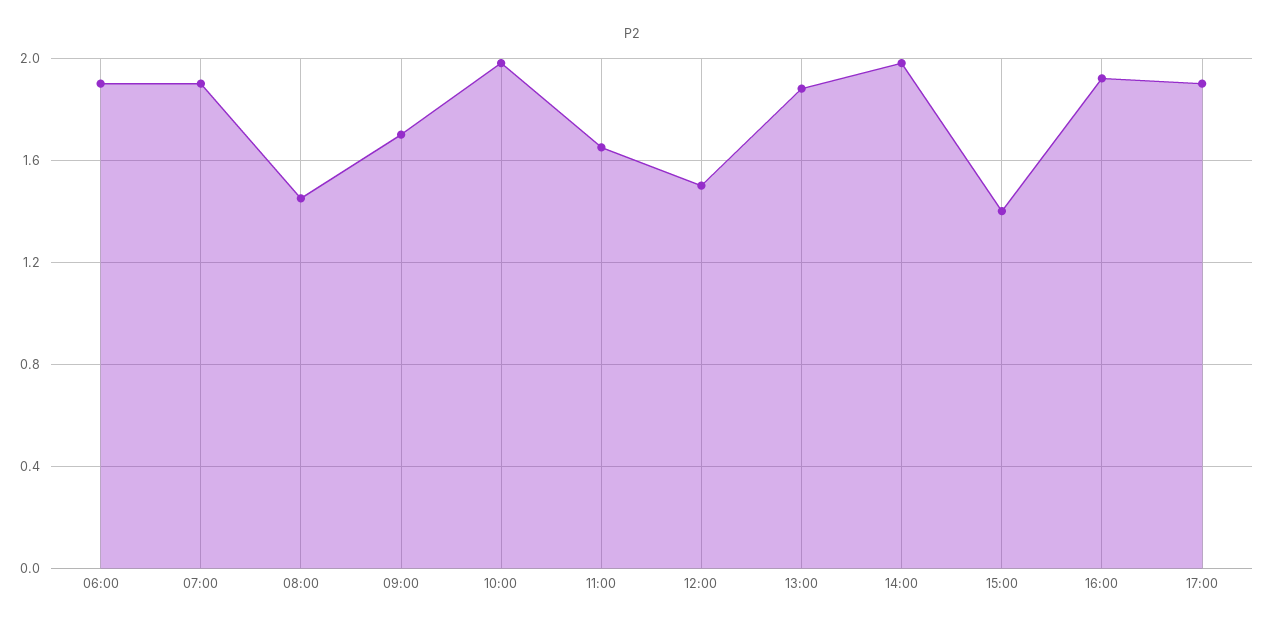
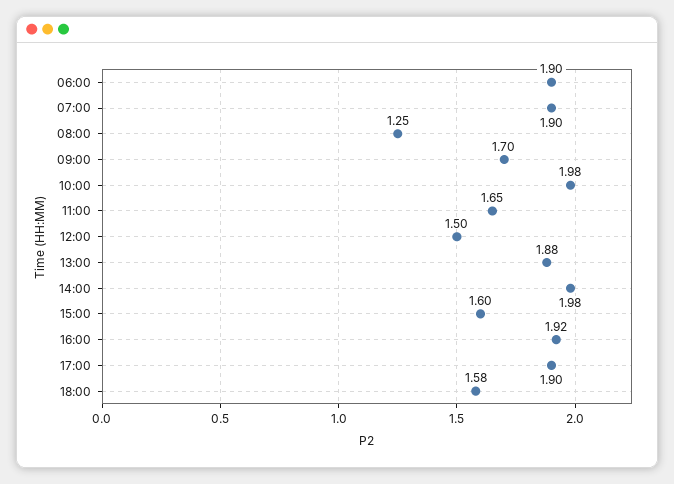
08:00: 1.45 -> 1.25
15:00: 1.4 -> 1.6
18:00: none -> 1.58

